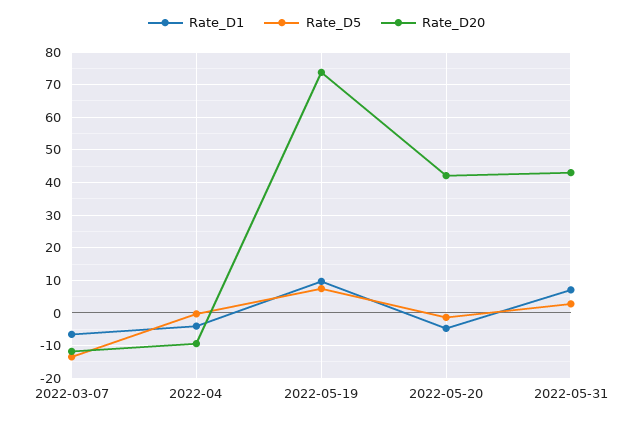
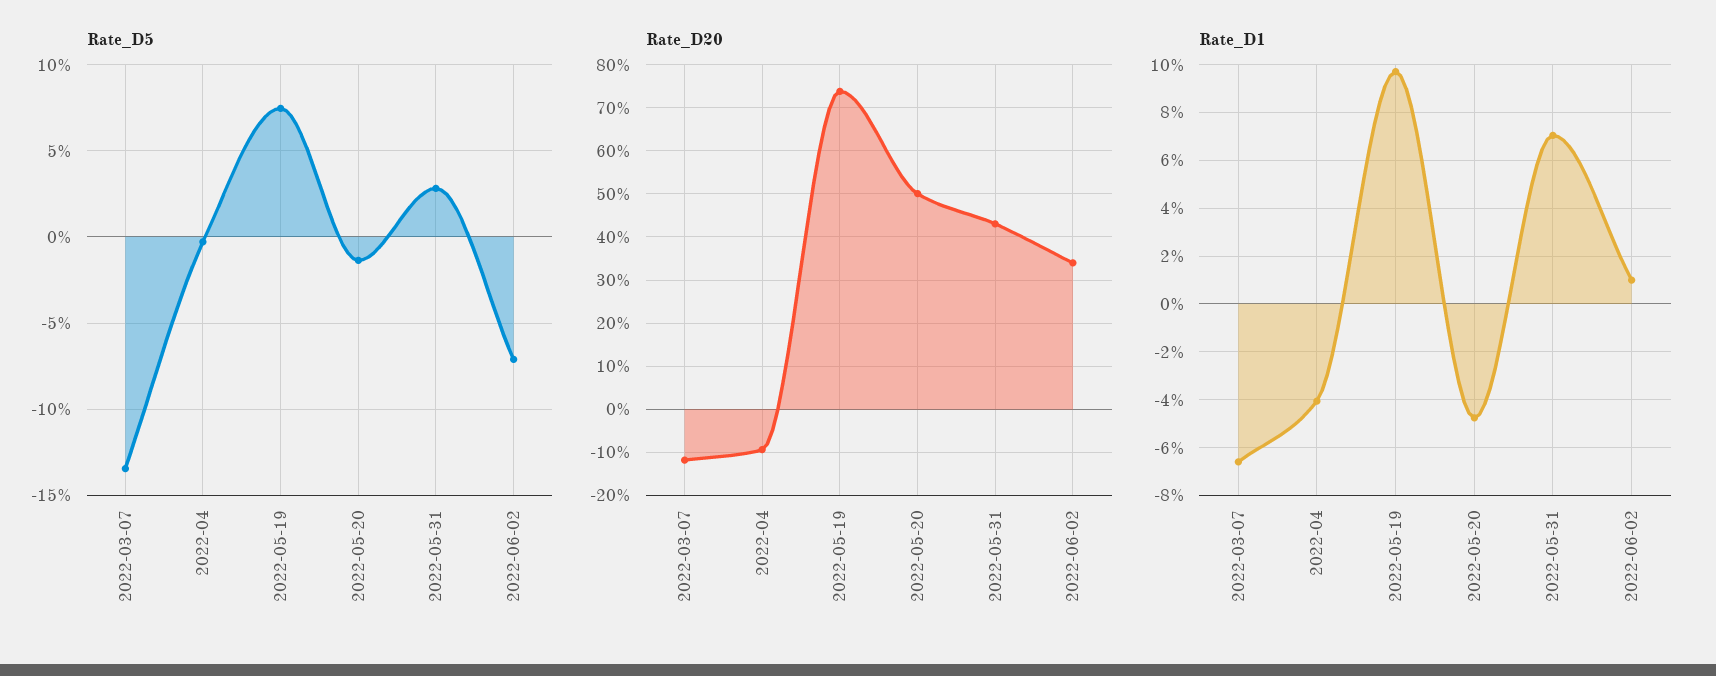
Rate_D20, 2022-05-20: 42 -> 50
Rate_D5, 2022-06-02: none -> -7
Rate_D20, 2022-06-02: none -> 34
Rate_D1, 2022-06-02: none -> 1

